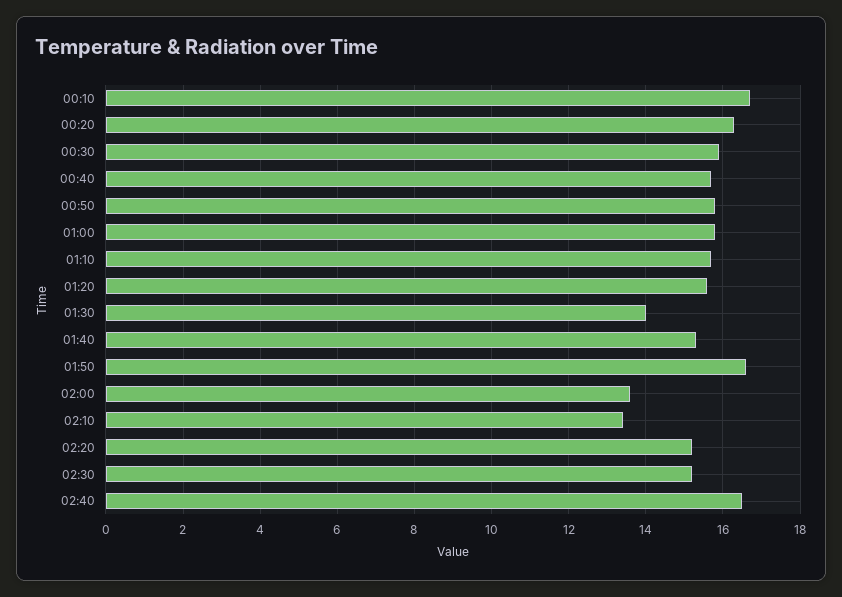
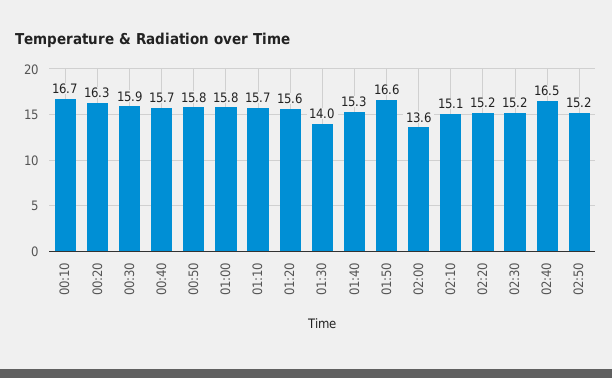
02:10: 13.5 -> 15.1
02:50: none -> 15.2

